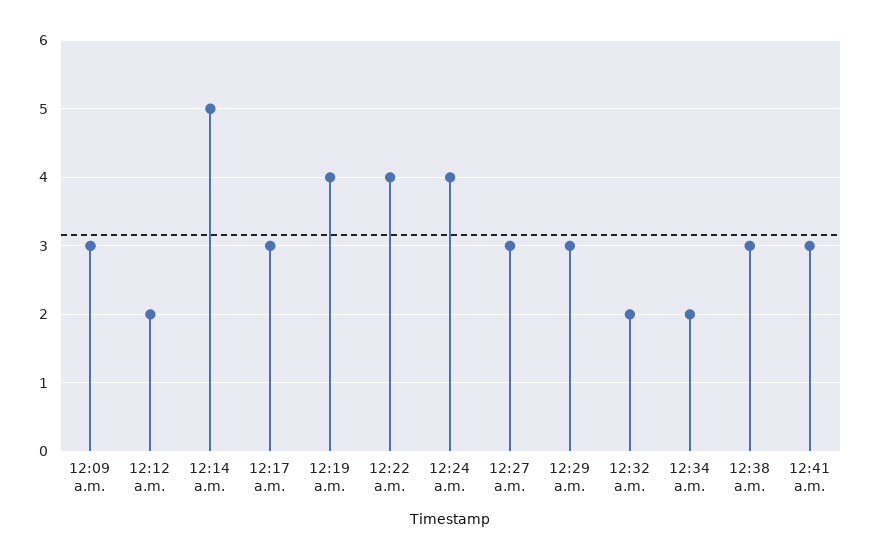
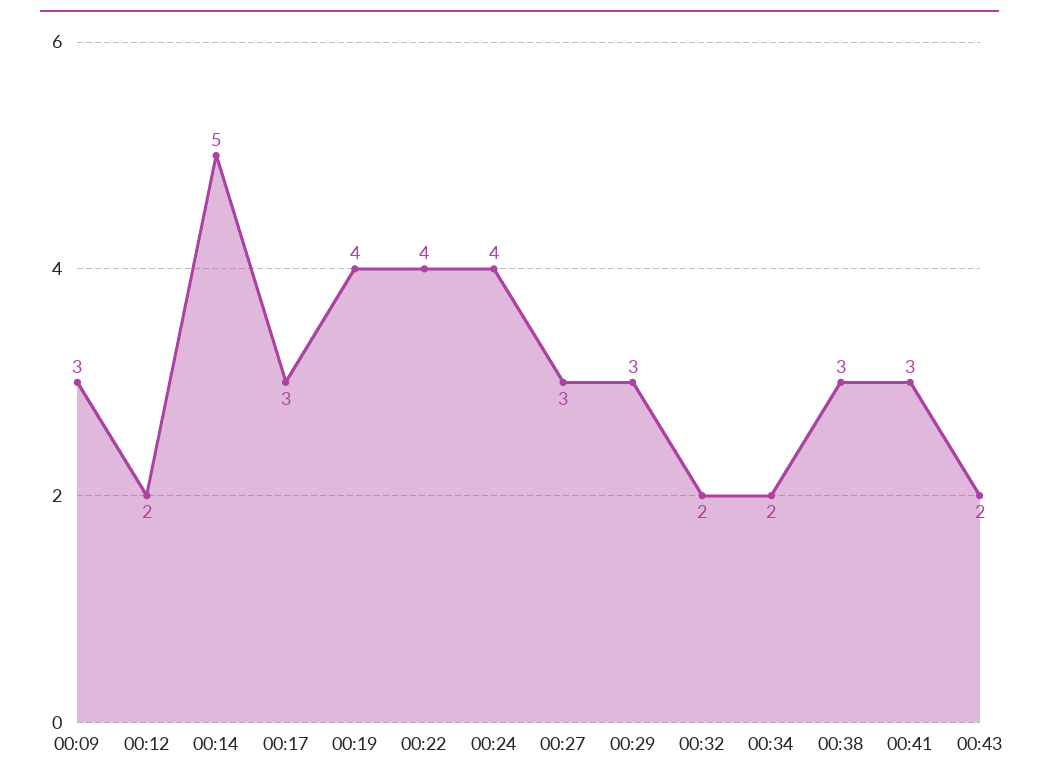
00:43: none -> 2

